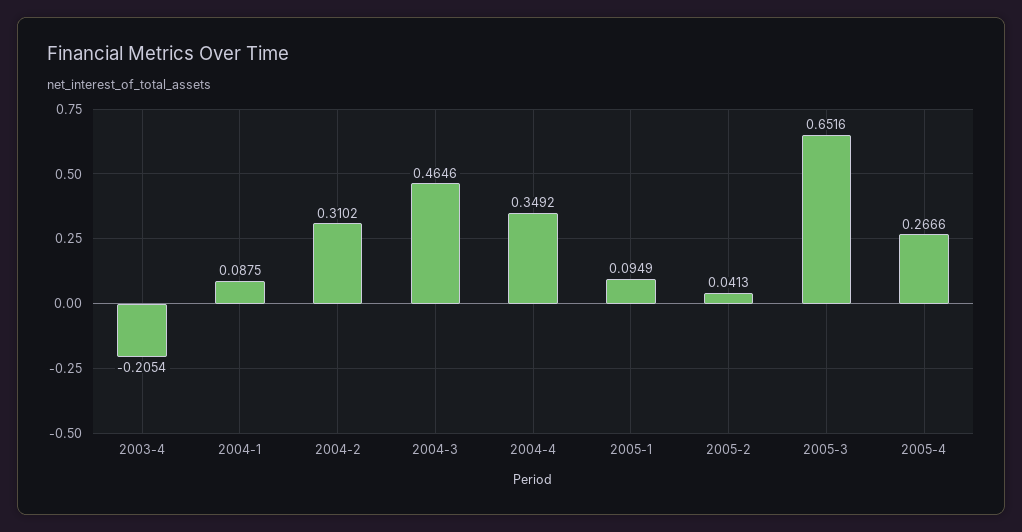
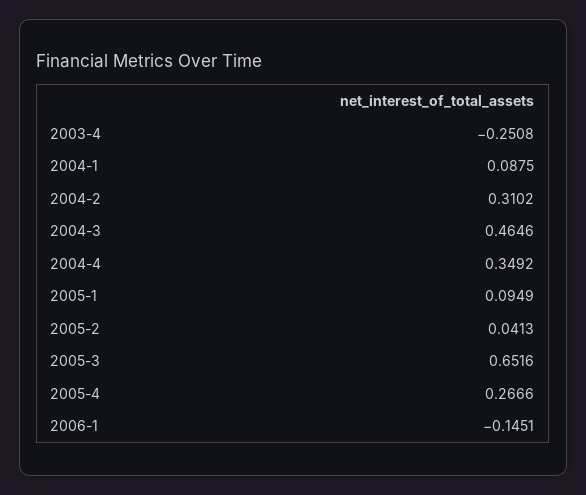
2003-4: -0.2054 -> -0.2508
2006-1: none -> -0.1451

